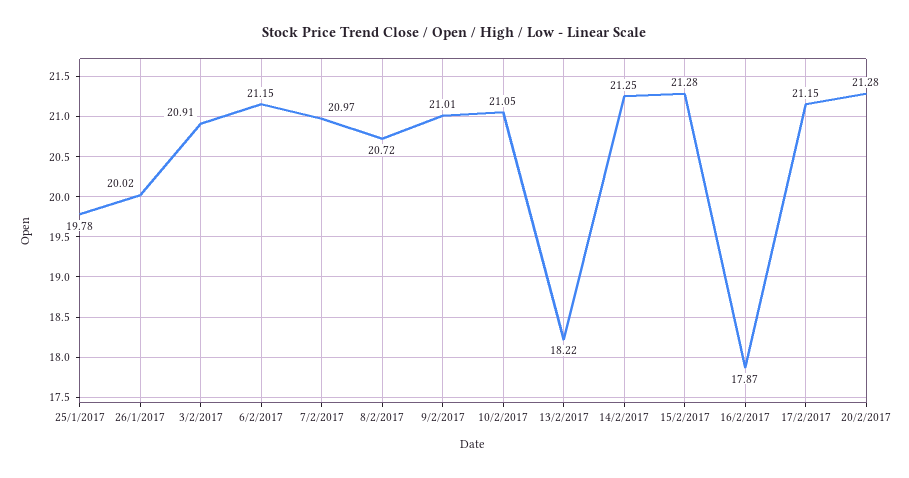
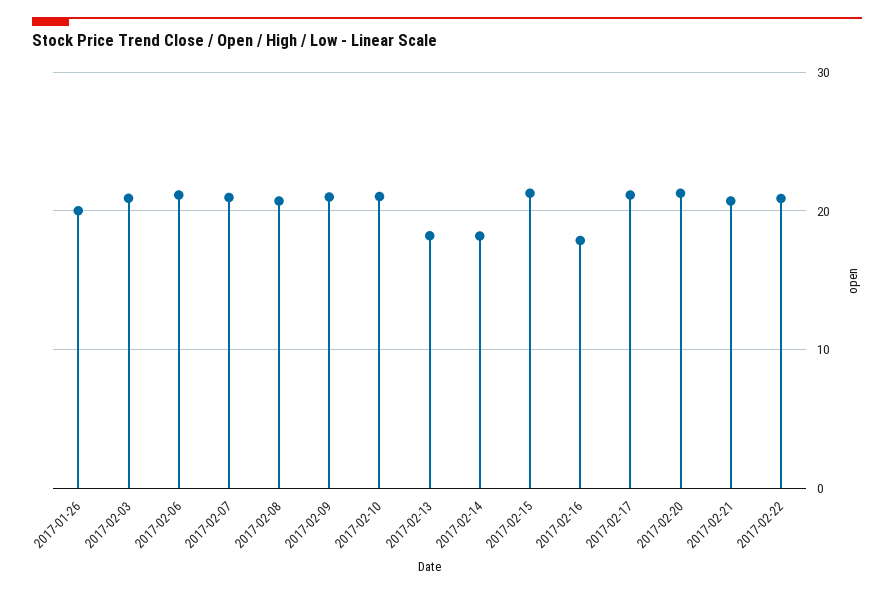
25/1/2017: 19.78 -> none
14/2/2017: 21.25 -> 18
2017-02-21: none -> 21
2017-02-22: none -> 21

